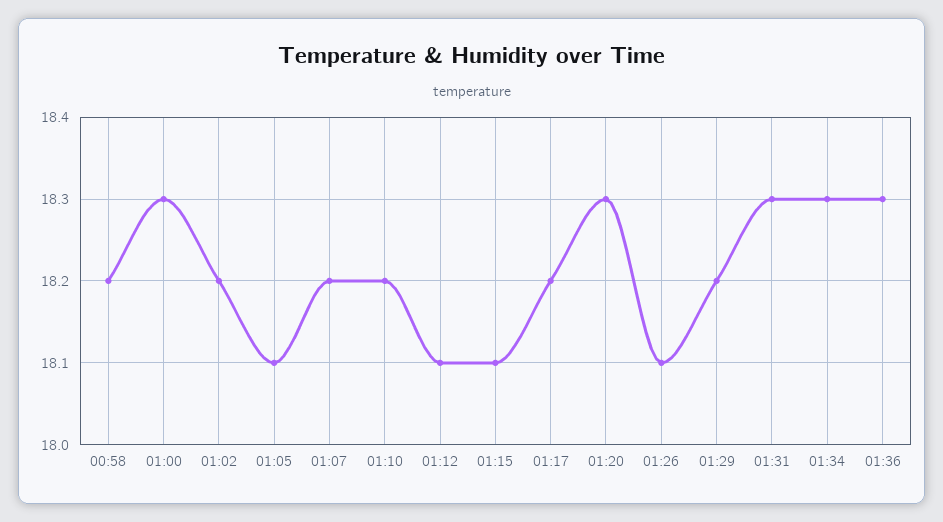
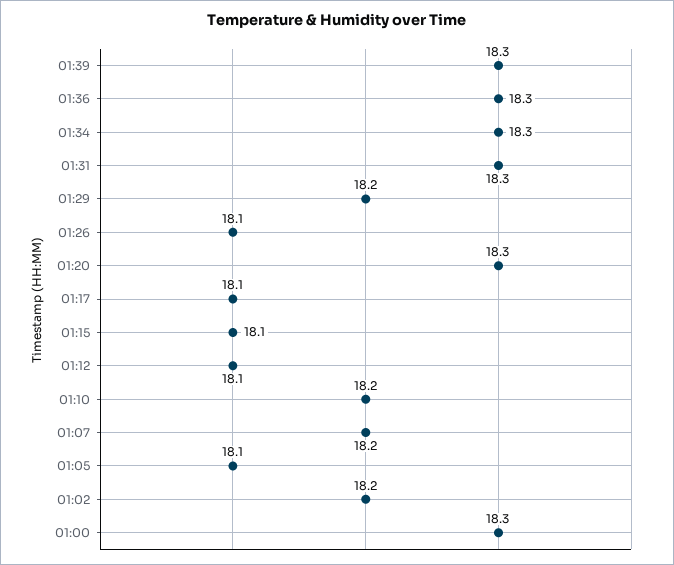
00:58: 18.2 -> none
01:17: 18.2 -> 18.1
01:39: none -> 18.3

